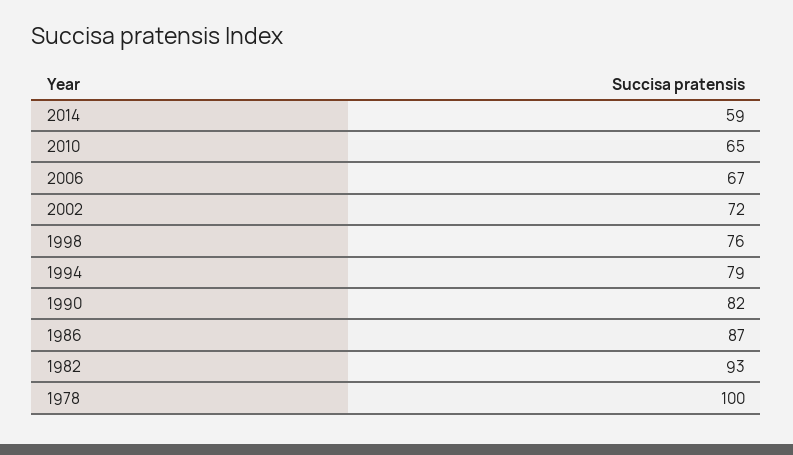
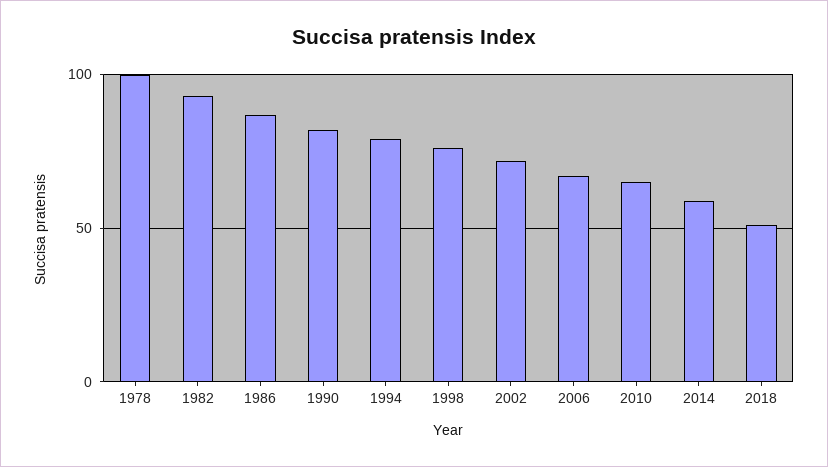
2018: none -> 50

